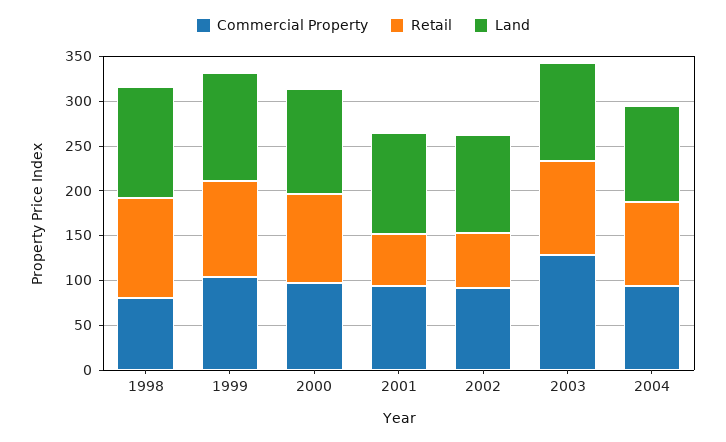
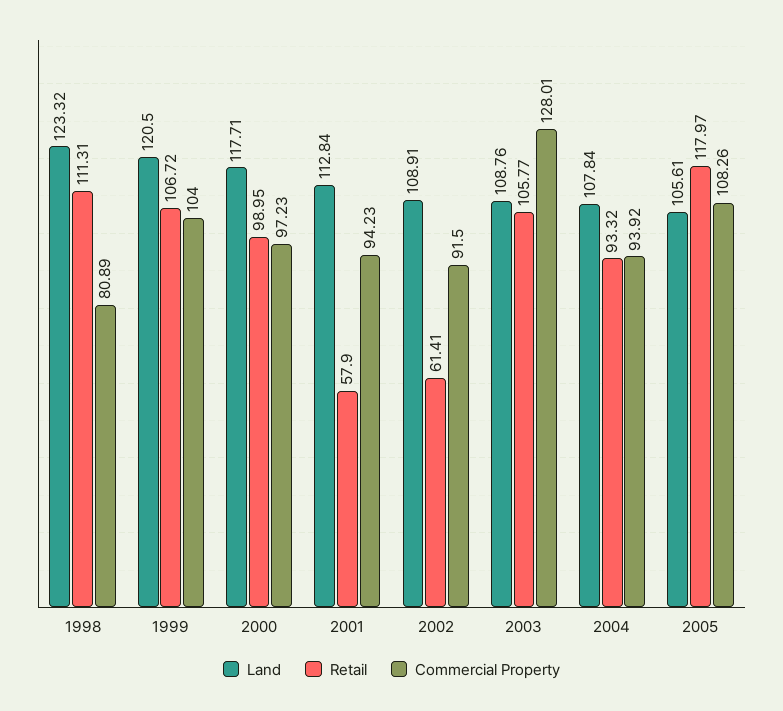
Land, 2005: none -> 105.61
Retail, 2005: none -> 117.97
Commercial Property, 2005: none -> 108.26

